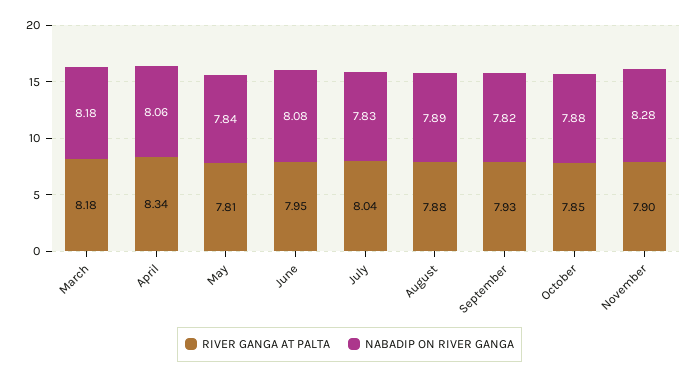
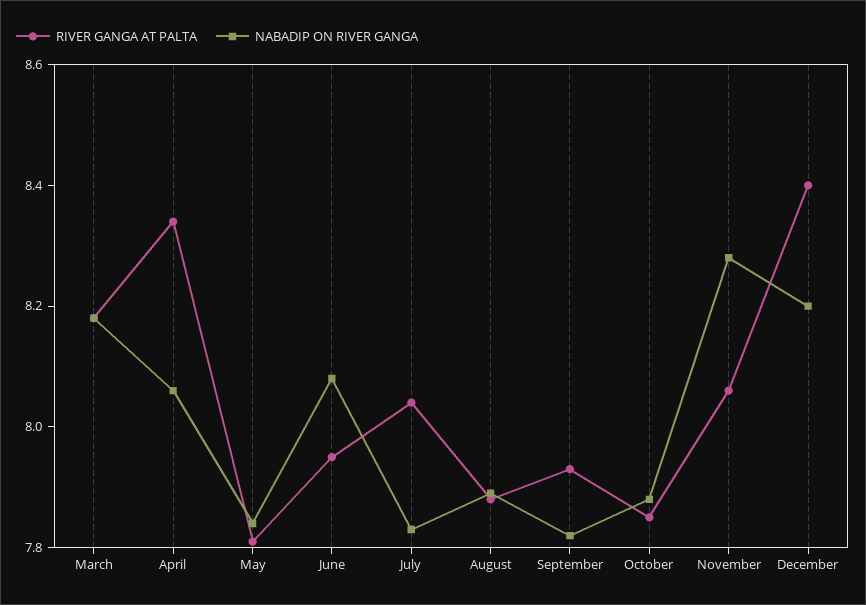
RIVER GANGA AT PALTA, November: 7.9 -> 8.05
RIVER GANGA AT PALTA, December: none -> 8.4
NABADIP ON RIVER GANGA, December: none -> 8.2

